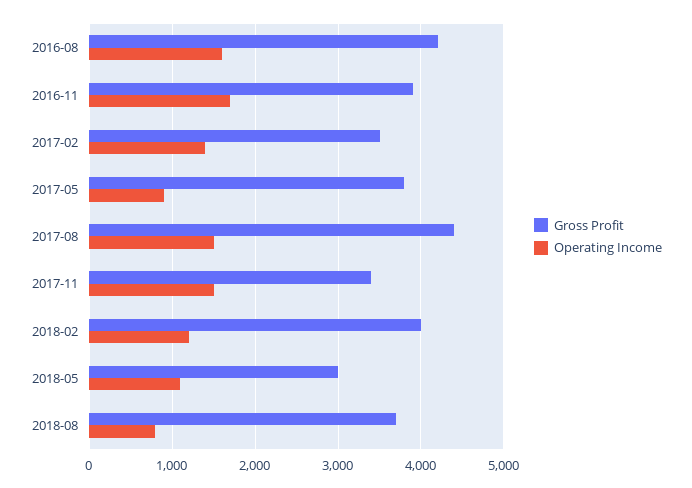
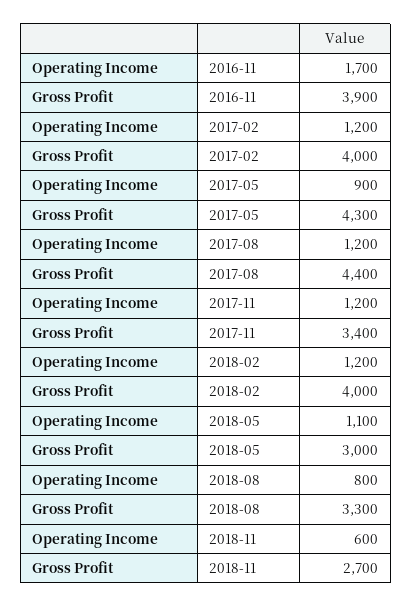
Gross Profit, 2016-08: 4200 -> none
Operating Income, 2016-08: 1600 -> none
Gross Profit, 2017-02: 3500 -> 4000
Operating Income, 2017-02: 1400 -> 1200
Gross Profit, 2017-05: 3800 -> 4300
Operating Income, 2017-08: 1500 -> 1200
Operating Income, 2017-11: 1500 -> 1200
Gross Profit, 2018-08: 3700 -> 3300
Operating Income, 2018-11: none -> 600
Gross Profit, 2018-11: none -> 2700

